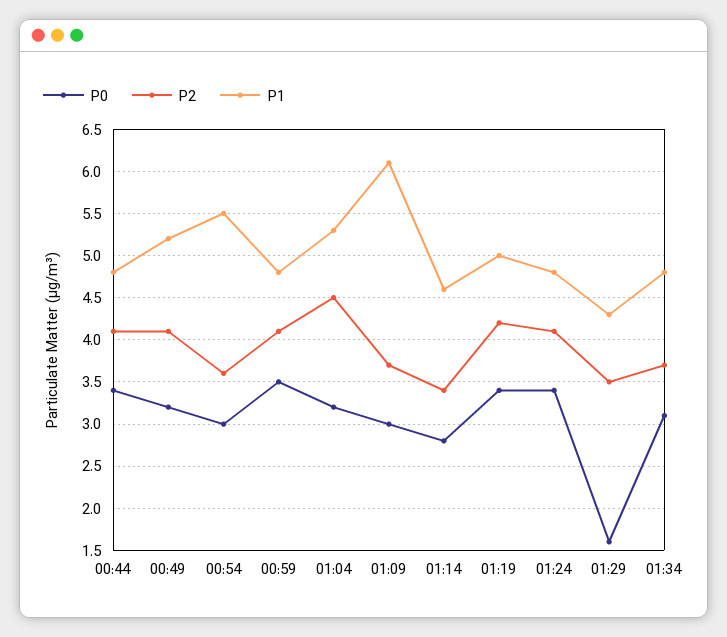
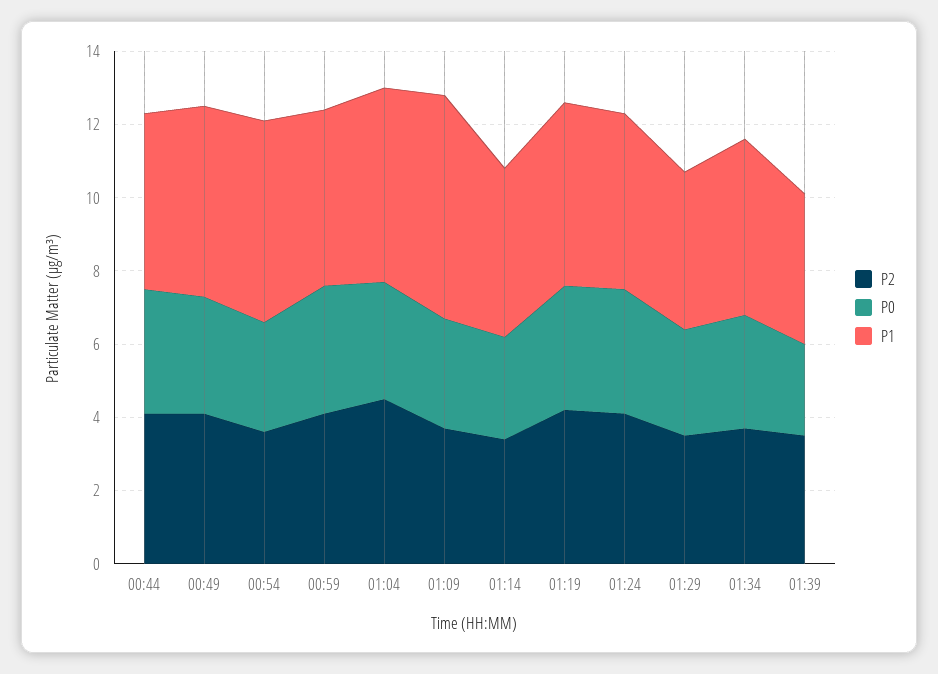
P0, 01:29: 1.6 -> 3
P2, 01:39: none -> 3.5
P0, 01:39: none -> 2.5
P1, 01:39: none -> 4

